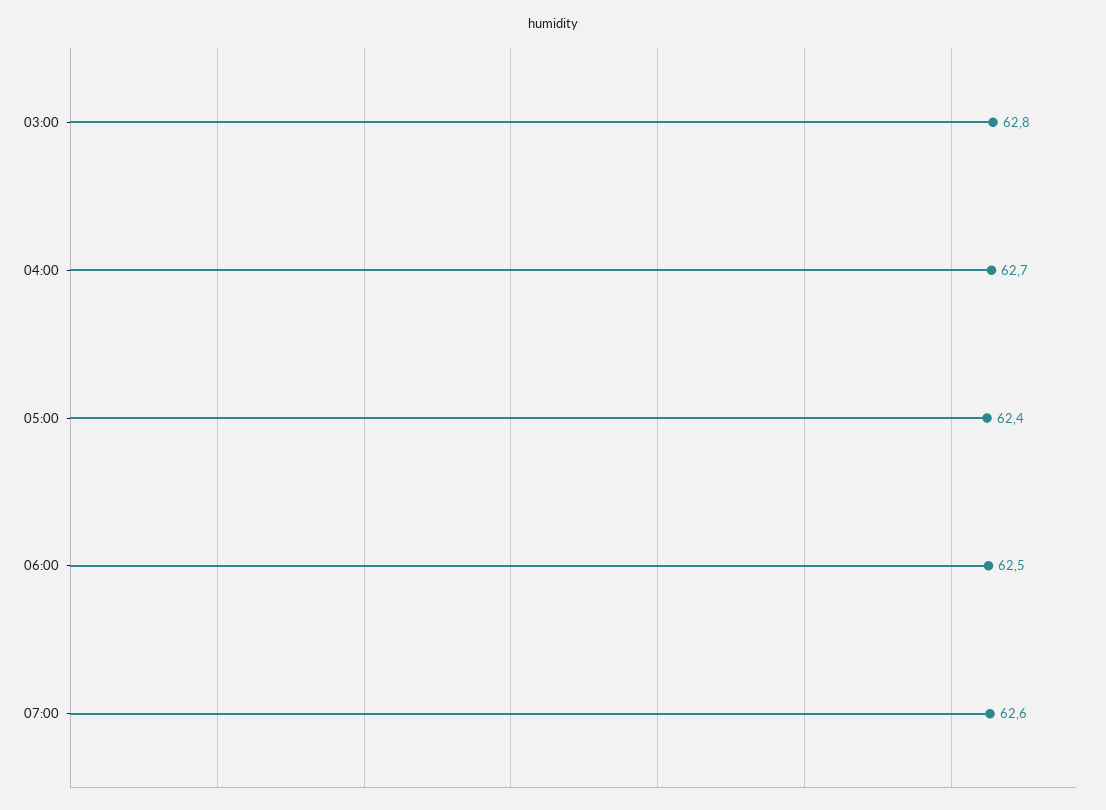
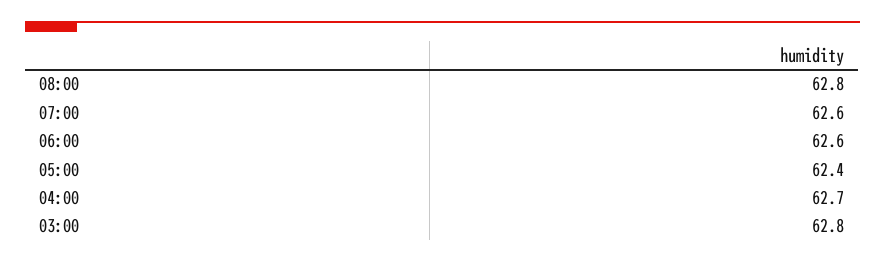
06:00: 62.5 -> 62.6
08:00: none -> 62.8

